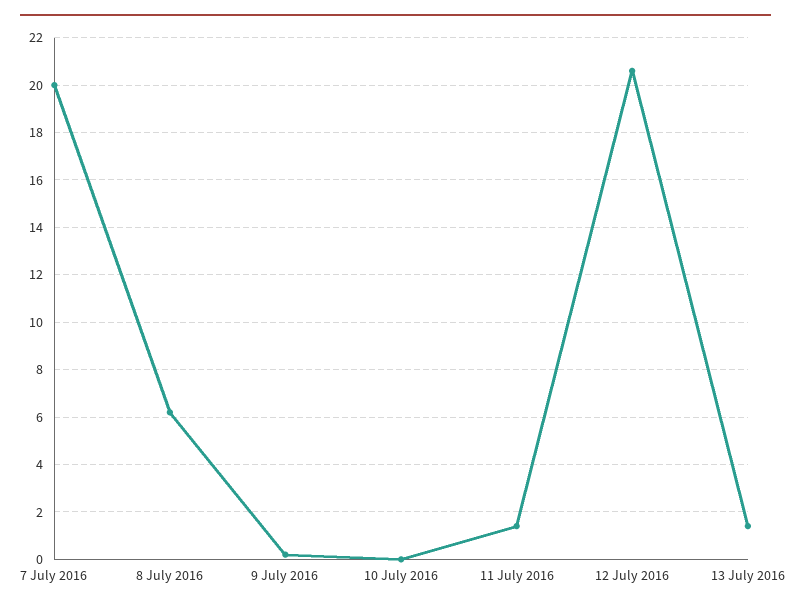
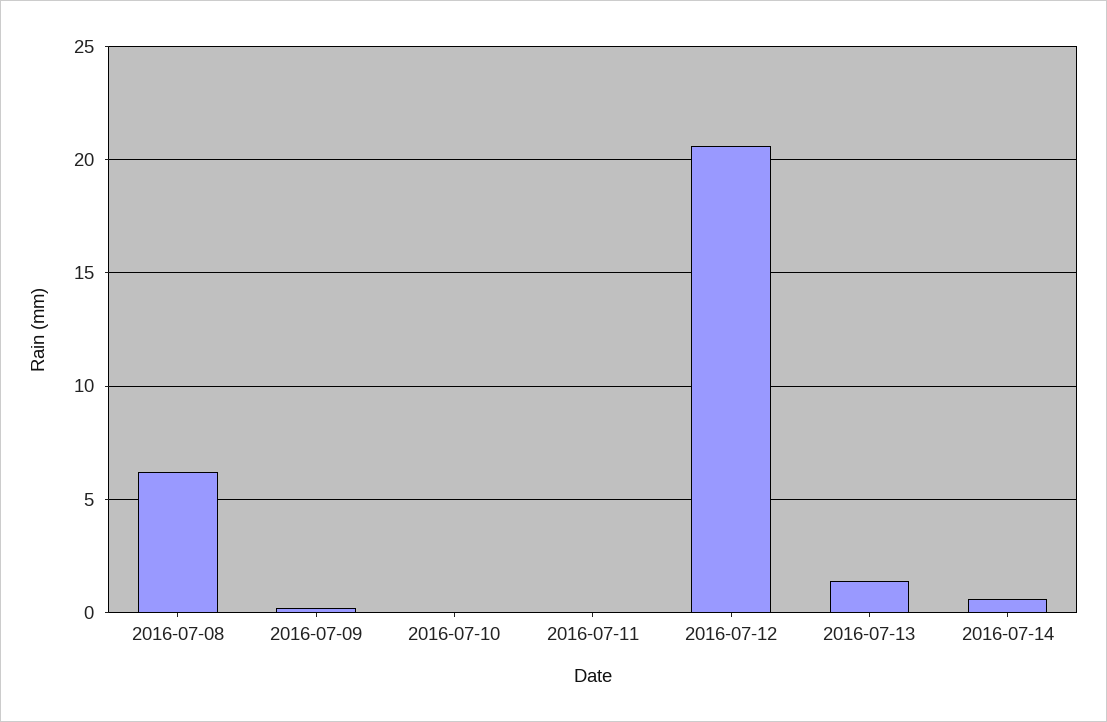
7 July 2016: 20 -> none
11 July 2016: 1.5 -> 0
2016-07-14: none -> 0.5

